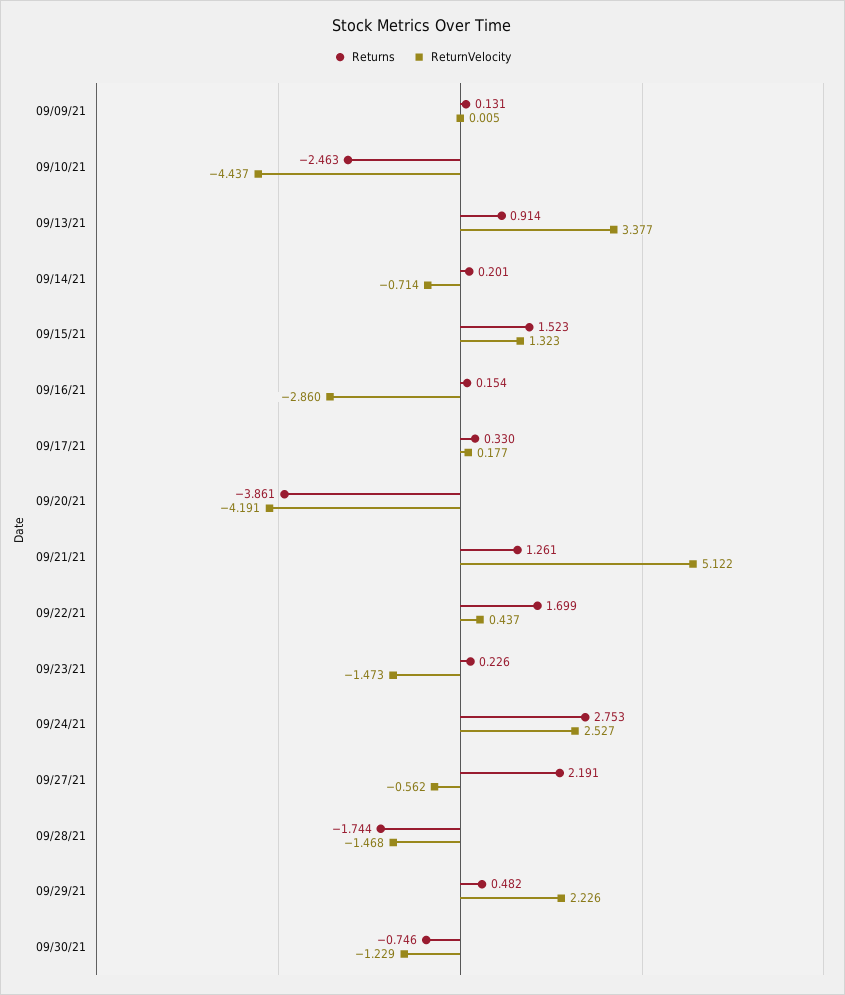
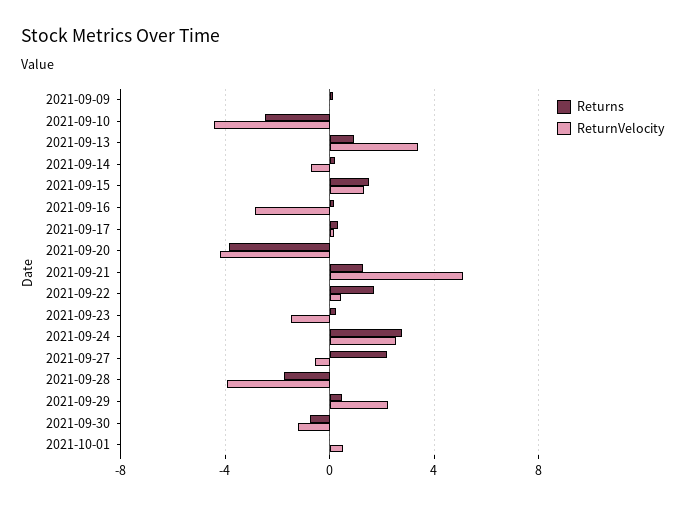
ReturnVelocity, 09/28/21: -1.468 -> -4
Returns, 2021-10-01: none -> 0
ReturnVelocity, 2021-10-01: none -> 0.5

